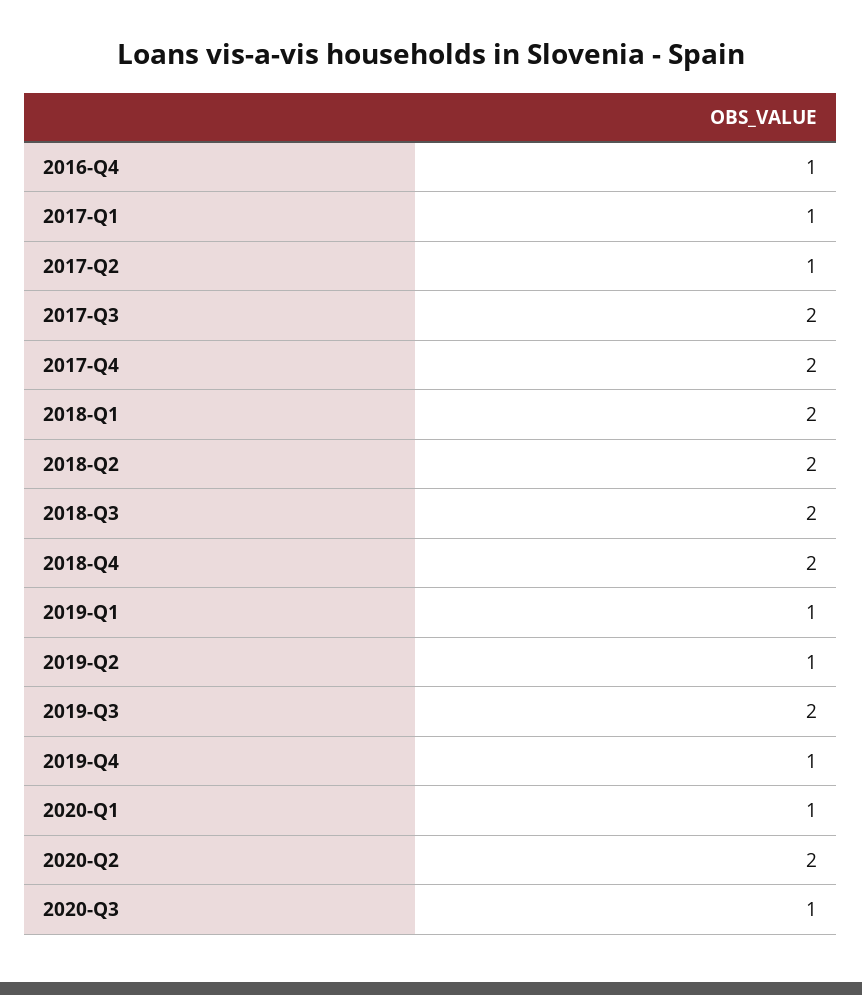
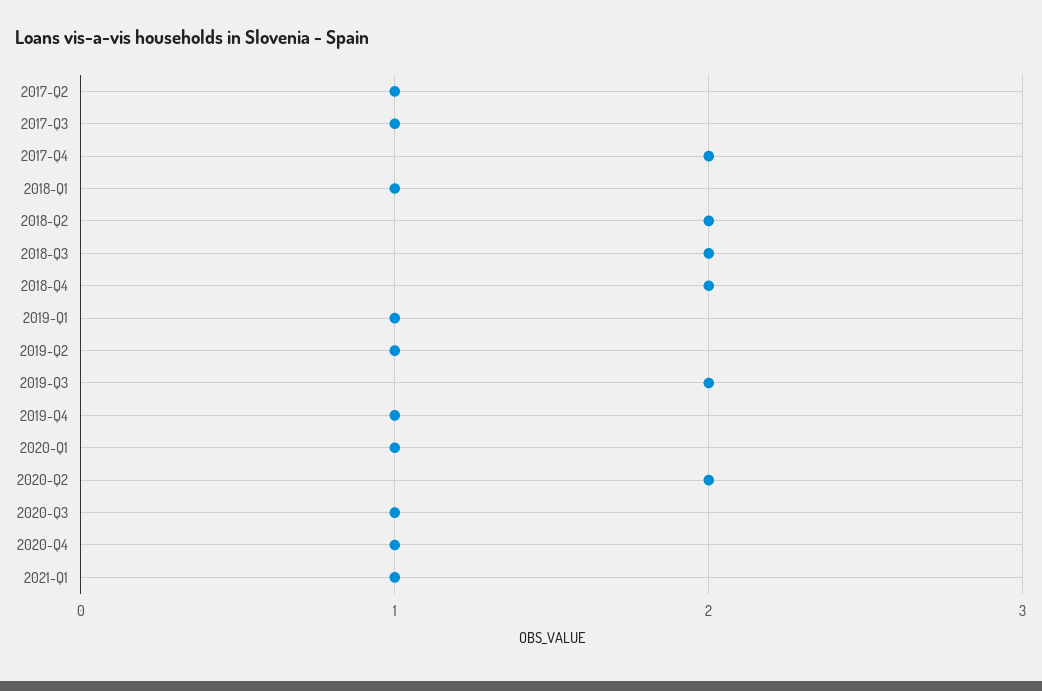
2016-Q4: 1 -> none
2017-Q1: 1 -> none
2017-Q3: 2 -> 1
2018-Q1: 2 -> 1
2020-Q4: none -> 1
2021-Q1: none -> 1

